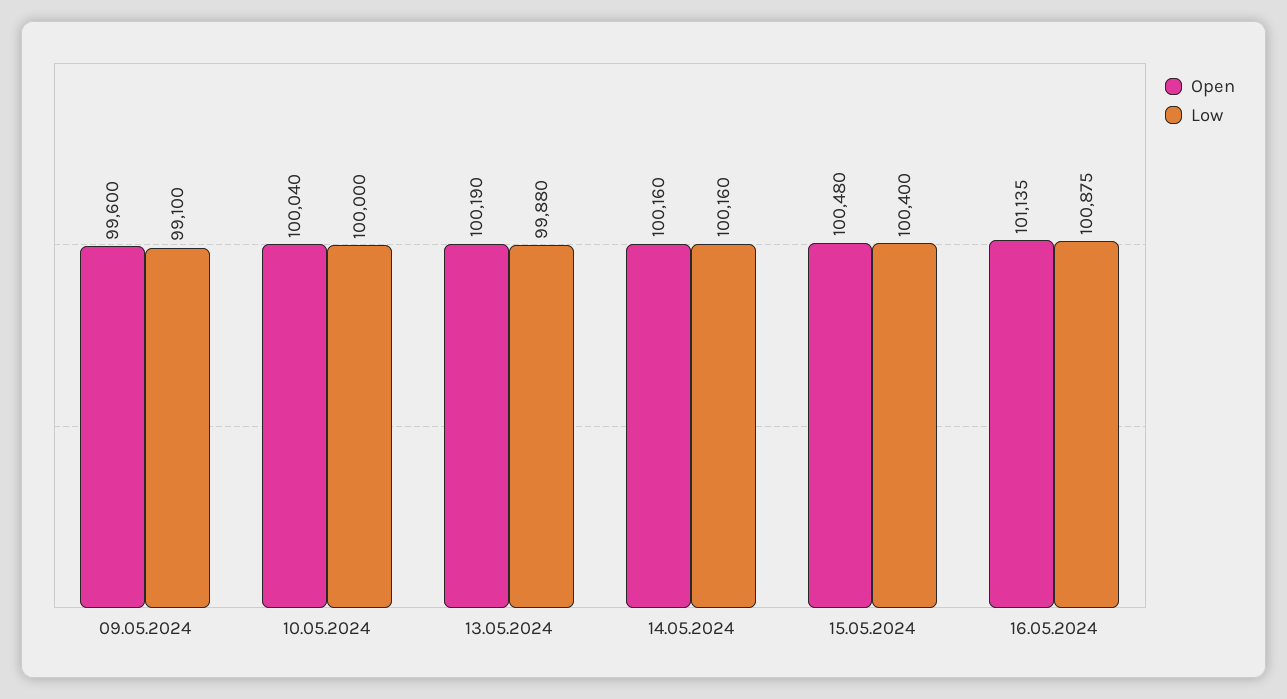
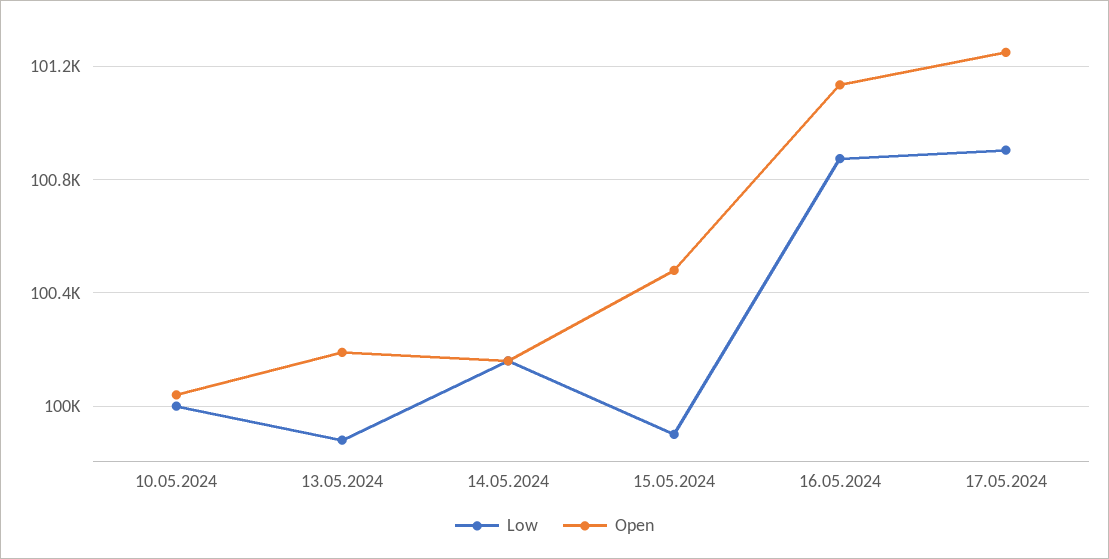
Open, 09.05.2024: 99600 -> none
Low, 09.05.2024: 99100 -> none
Low, 15.05.2024: 100400 -> 99900
Low, 17.05.2024: none -> 100900
Open, 17.05.2024: none -> 101250

